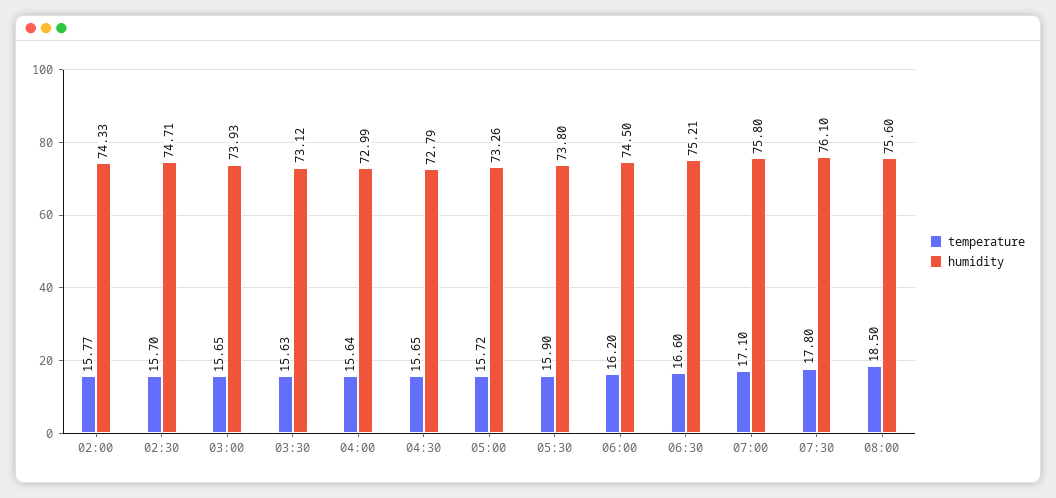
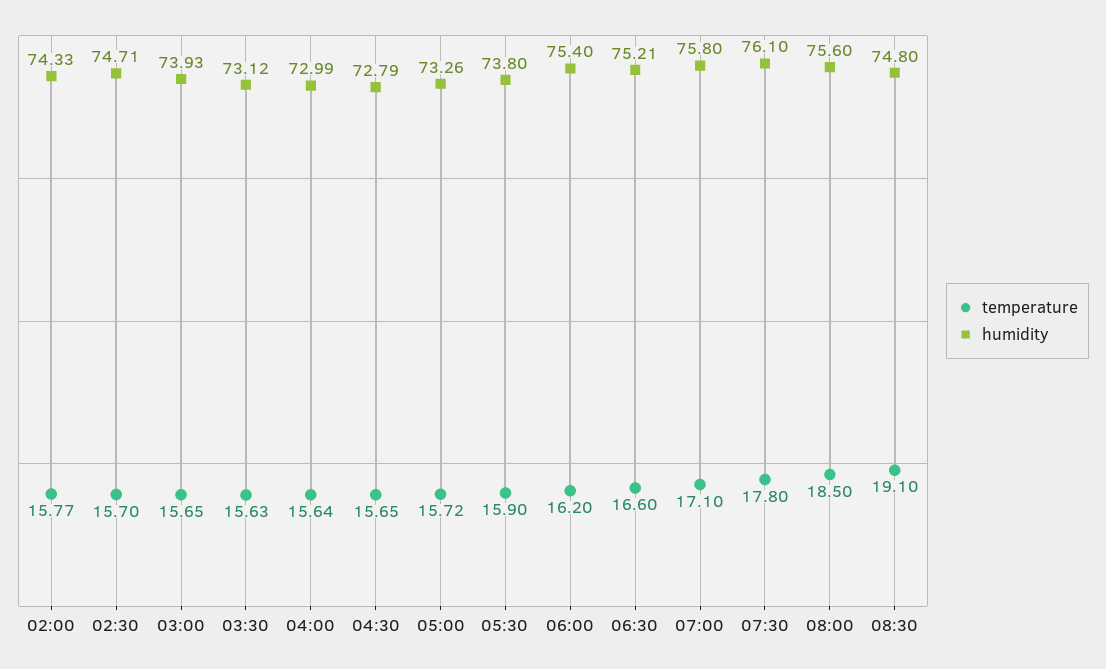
humidity, 06:00: 74.5 -> 75.4
temperature, 08:30: none -> 19.1
humidity, 08:30: none -> 74.8

